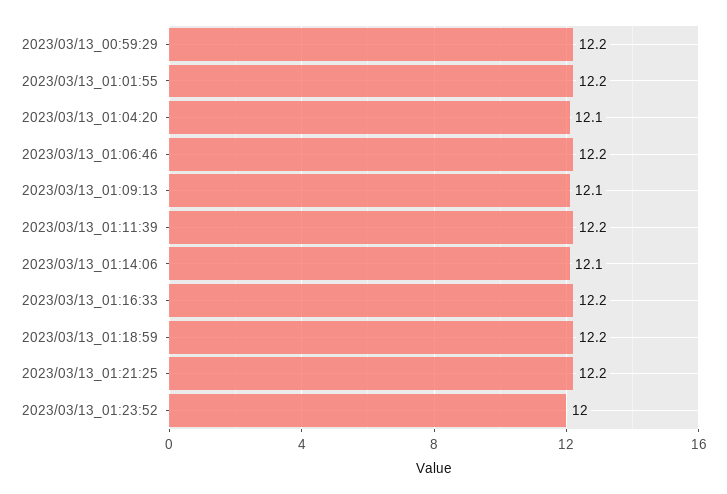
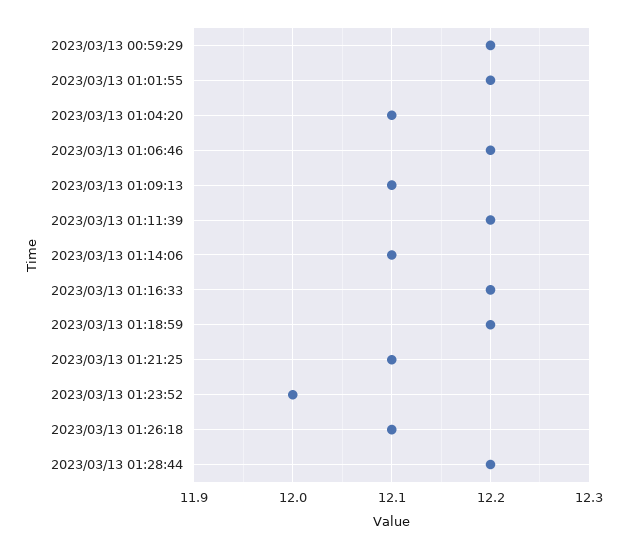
2023/03/13_01:21:25: 12.2 -> 12.1
2023/03/13 01:26:18: none -> 12.1
2023/03/13 01:28:44: none -> 12.2

